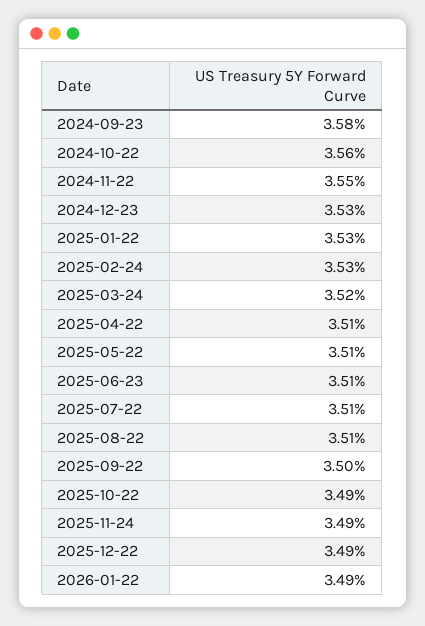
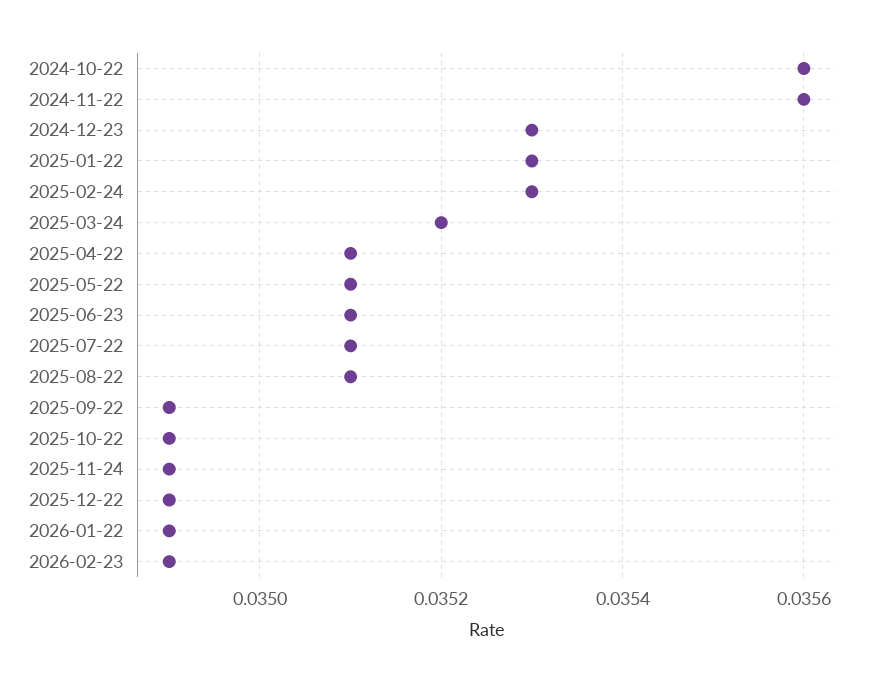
2024-09-23: 0.0358 -> none
2024-11-22: 0.0355 -> 0.0356
2025-09-22: 0.035 -> 0.0349
2026-02-23: none -> 0.0349

